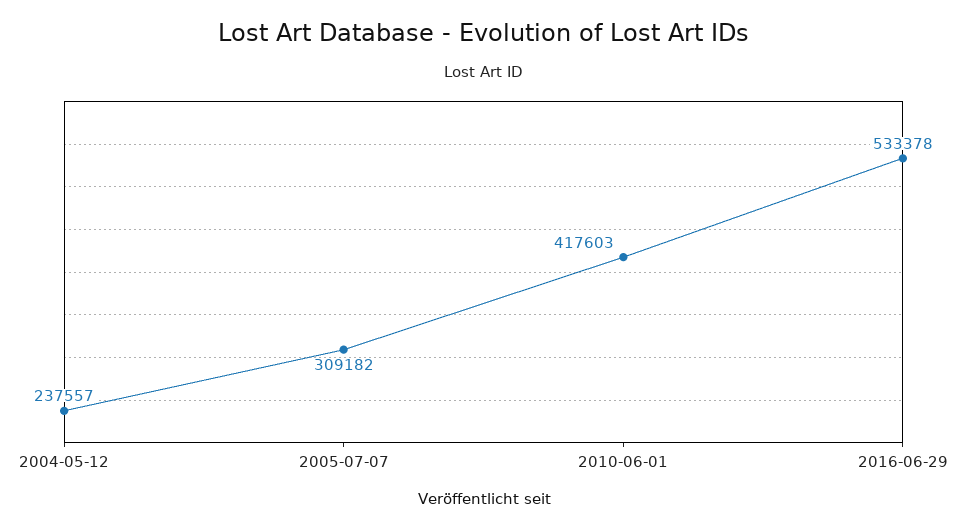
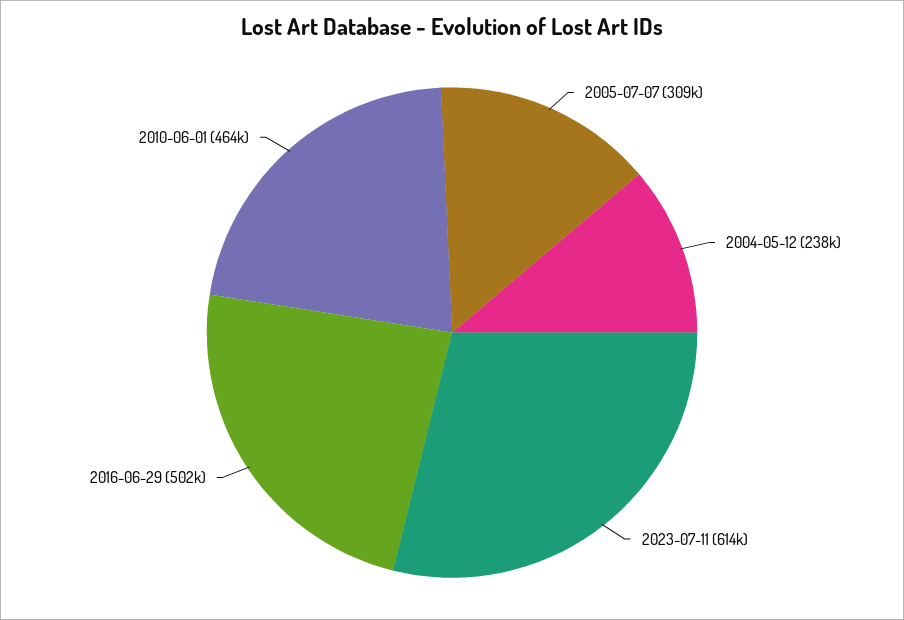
2010-06-01: 417603 -> 464000
2016-06-29: 533378 -> 502000
2023-07-11: none -> 614000

